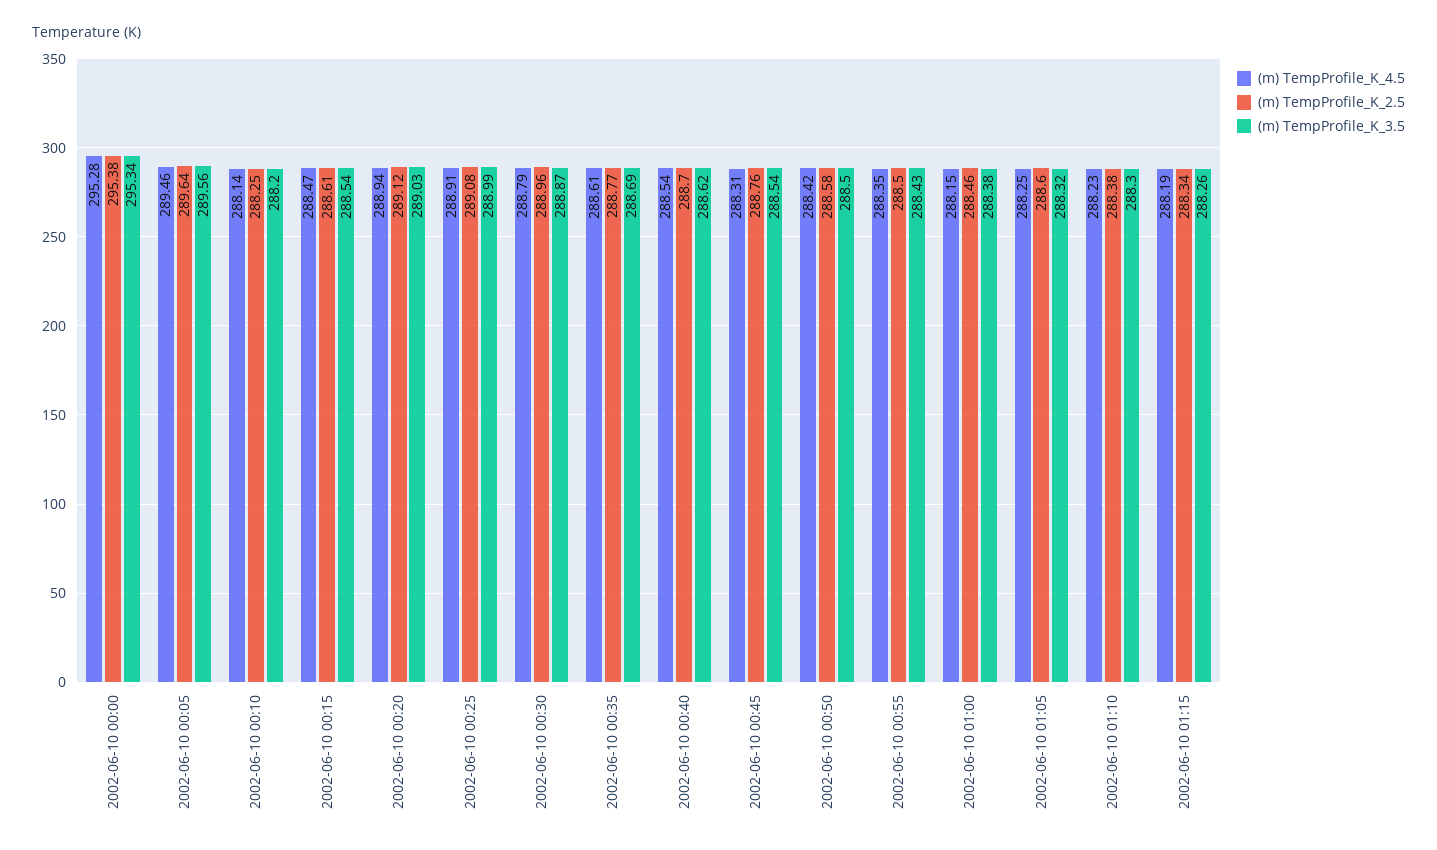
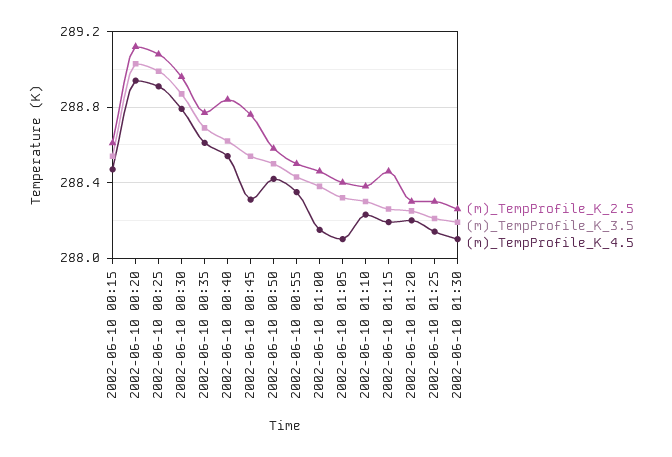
(m) TempProfile_K_4.5, 2002-06-10 00:00: 295.28 -> none
(m) TempProfile_K_2.5, 2002-06-10 00:00: 295.38 -> none
(m) TempProfile_K_3.5, 2002-06-10 00:00: 295.34 -> none
(m) TempProfile_K_4.5, 2002-06-10 00:05: 289.46 -> none
(m) TempProfile_K_2.5, 2002-06-10 00:05: 289.64 -> none
(m) TempProfile_K_3.5, 2002-06-10 00:05: 289.56 -> none
(m) TempProfile_K_4.5, 2002-06-10 00:10: 288.14 -> none
(m) TempProfile_K_2.5, 2002-06-10 00:10: 288.25 -> none
(m) TempProfile_K_3.5, 2002-06-10 00:10: 288.2 -> none
(m) TempProfile_K_2.5, 2002-06-10 00:40: 288.7 -> 288.85
(m) TempProfile_K_4.5, 2002-06-10 01:05: 288.25 -> 288.1
(m) TempProfile_K_2.5, 2002-06-10 01:05: 288.6 -> 288.4
(m) TempProfile_K_2.5, 2002-06-10 01:15: 288.34 -> 288.45
(m) TempProfile_K_2.5, 2002-06-10 01:20: none -> 288.3
(m) TempProfile_K_3.5, 2002-06-10 01:20: none -> 288.25
(m) TempProfile_K_4.5, 2002-06-10 01:20: none -> 288.2
(m) TempProfile_K_2.5, 2002-06-10 01:25: none -> 288.3
(m) TempProfile_K_3.5, 2002-06-10 01:25: none -> 288.2
(m) TempProfile_K_4.5, 2002-06-10 01:25: none -> 288.15
(m) TempProfile_K_2.5, 2002-06-10 01:30: none -> 288.25
(m) TempProfile_K_3.5, 2002-06-10 01:30: none -> 288.2
(m) TempProfile_K_4.5, 2002-06-10 01:30: none -> 288.1

